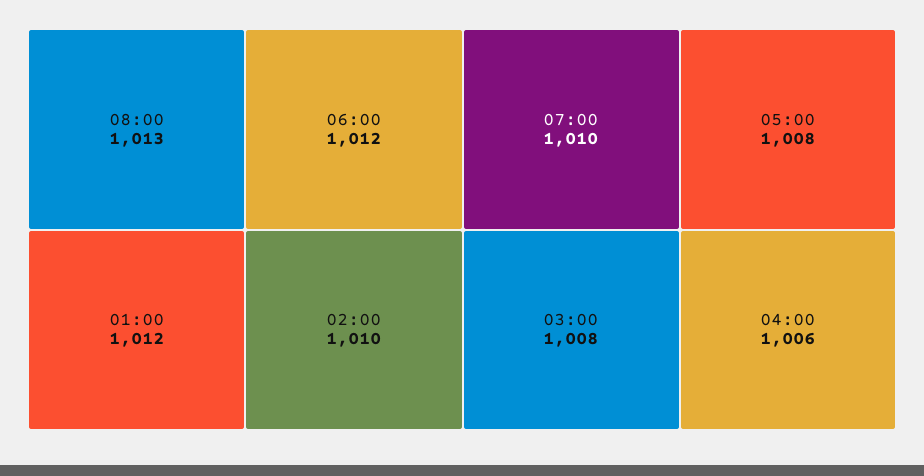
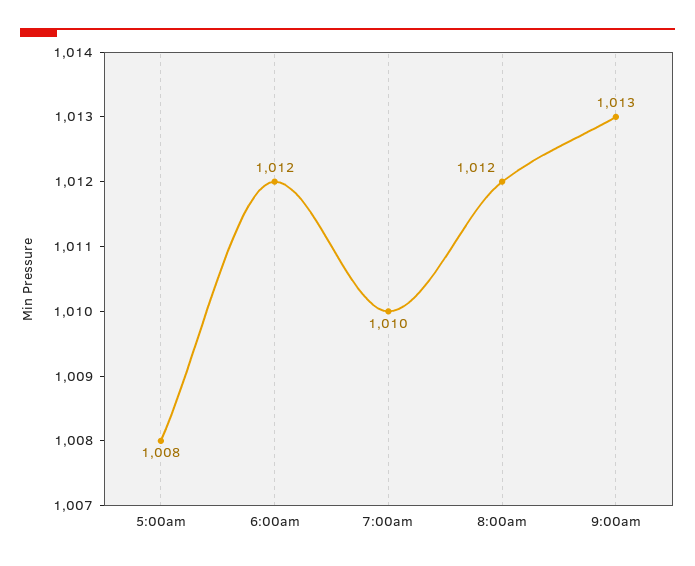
08:00: 1013 -> 1012
01:00: 1012 -> none
02:00: 1010 -> none
03:00: 1008 -> none
04:00: 1006 -> none
9:00am: none -> 1013

